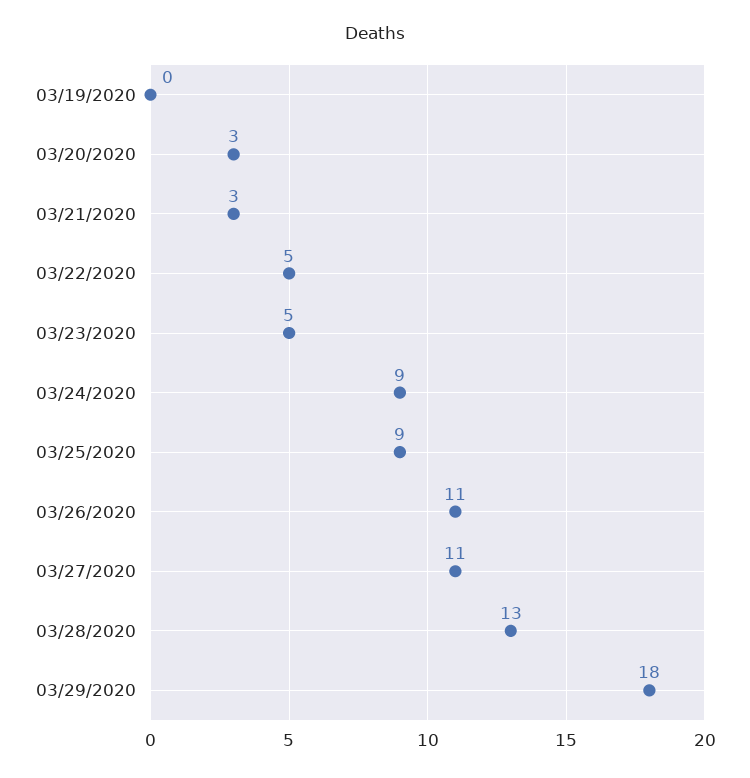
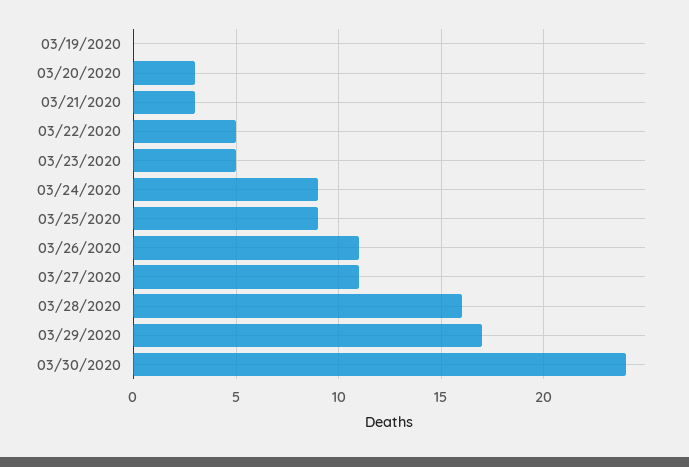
03/28/2020: 13 -> 16
03/29/2020: 18 -> 17
03/30/2020: none -> 24

